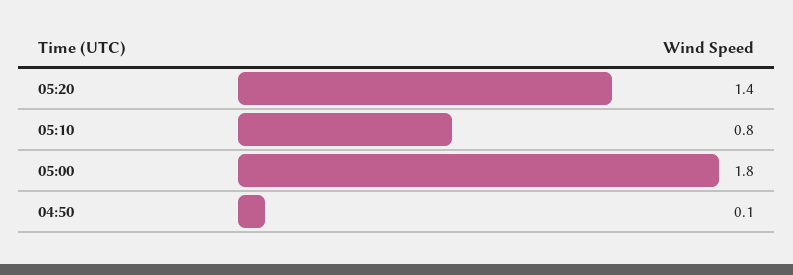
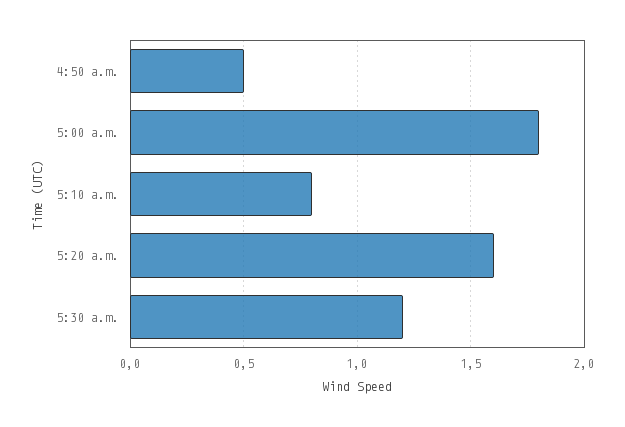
05:20: 1.4 -> 1.6
04:50: 0.1 -> 0.5
5:30 a.m.: none -> 1.2

